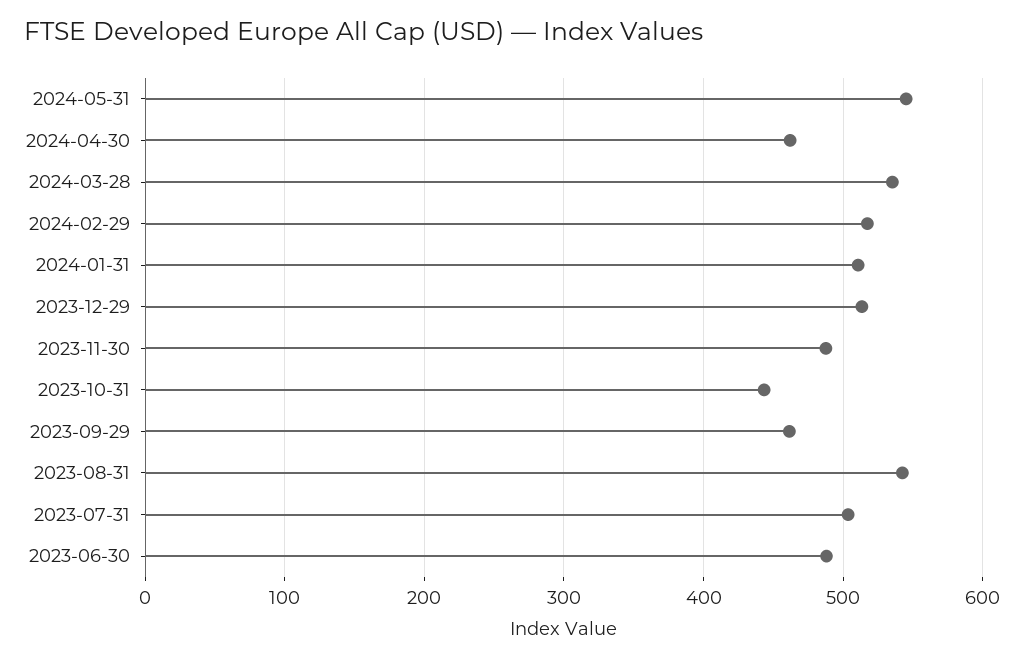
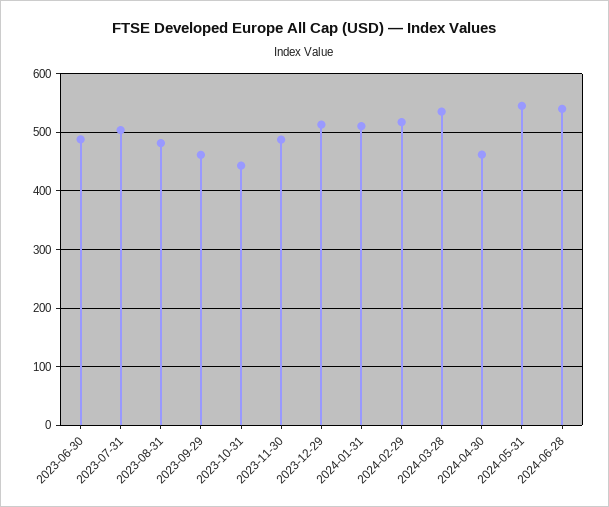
2023-08-31: 540 -> 480
2024-06-28: none -> 540

